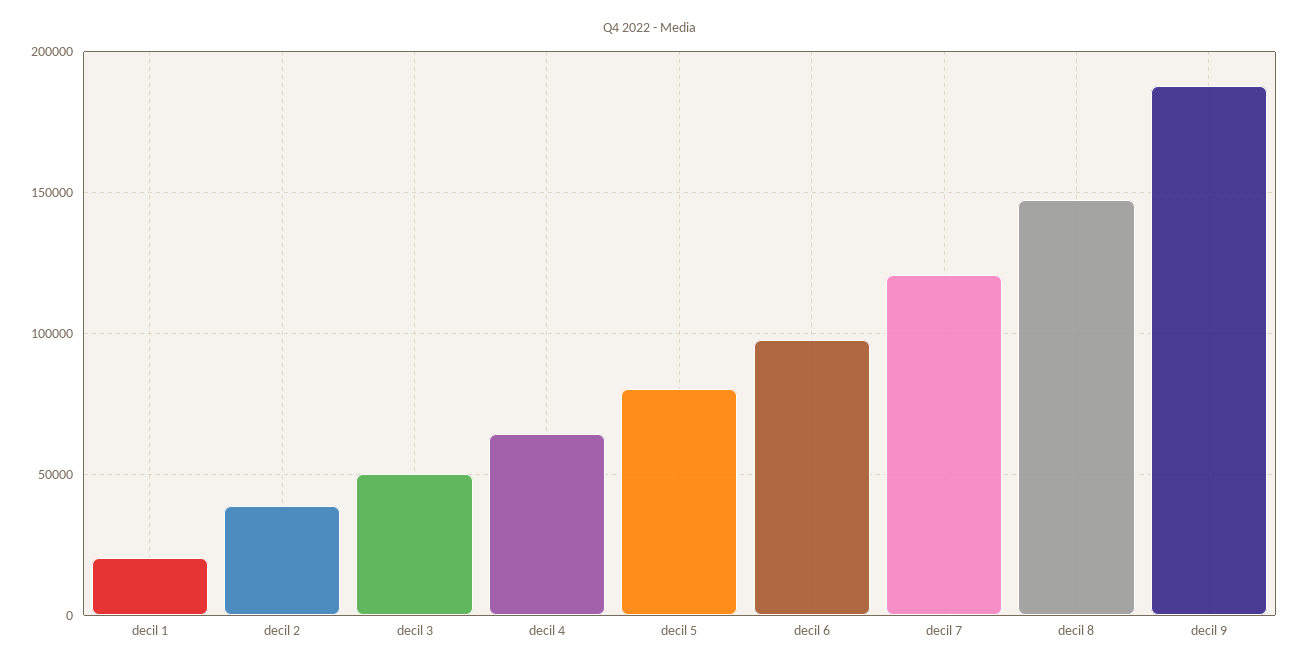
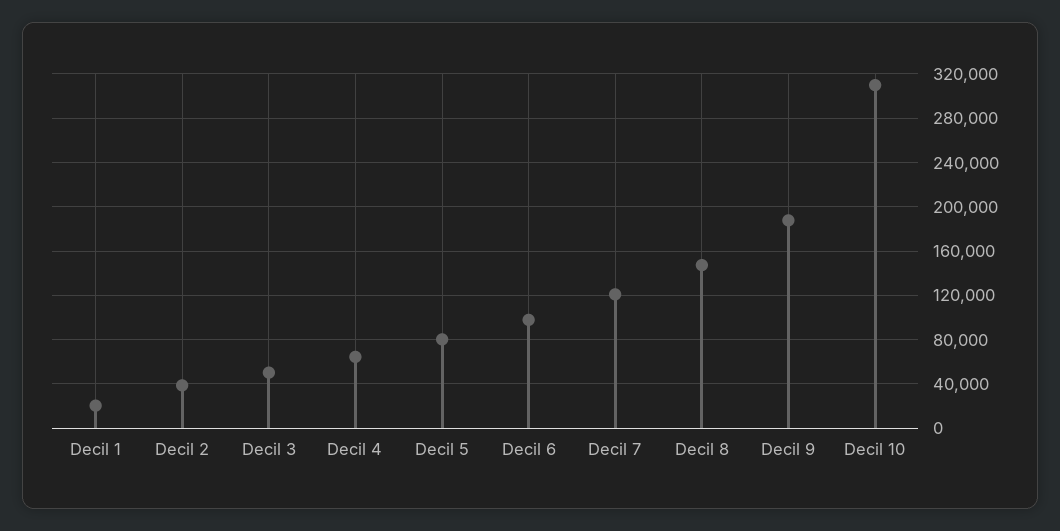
Decil 10: none -> 310000

